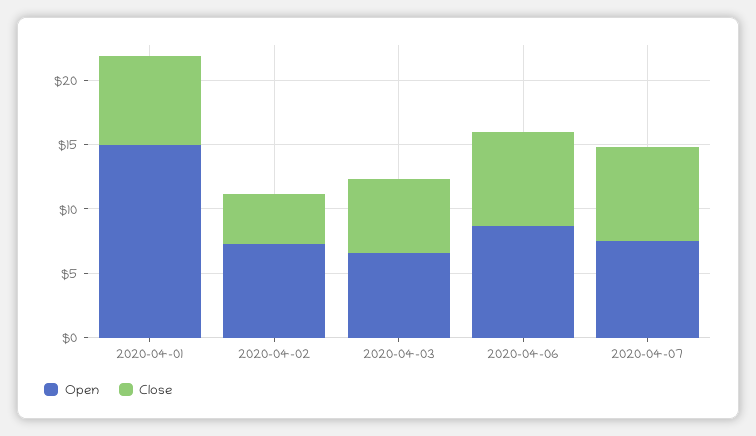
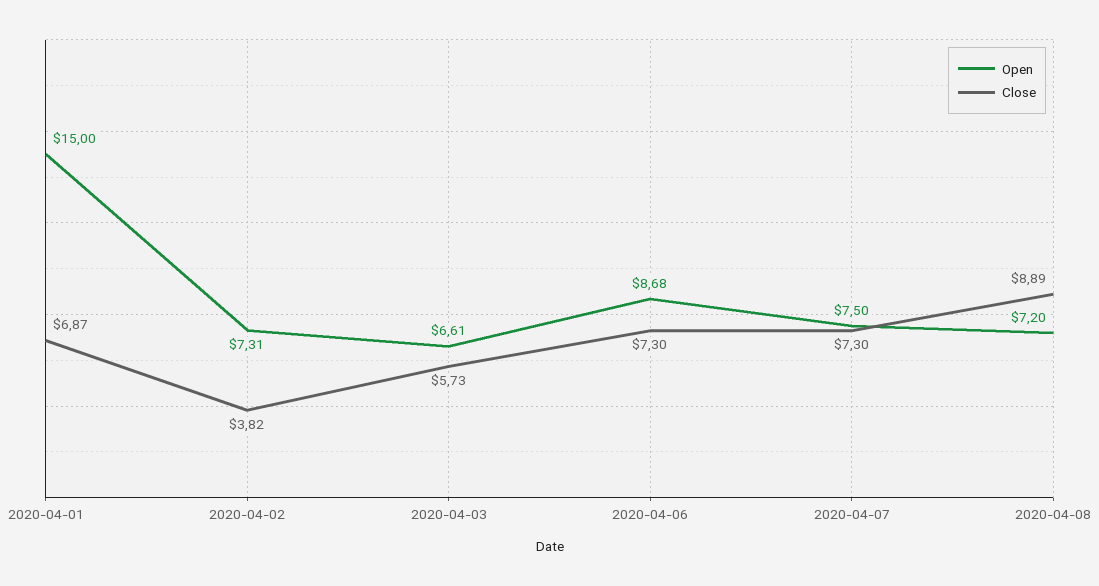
Open, 2020-04-08: none -> 7.2
Close, 2020-04-08: none -> 8.89

